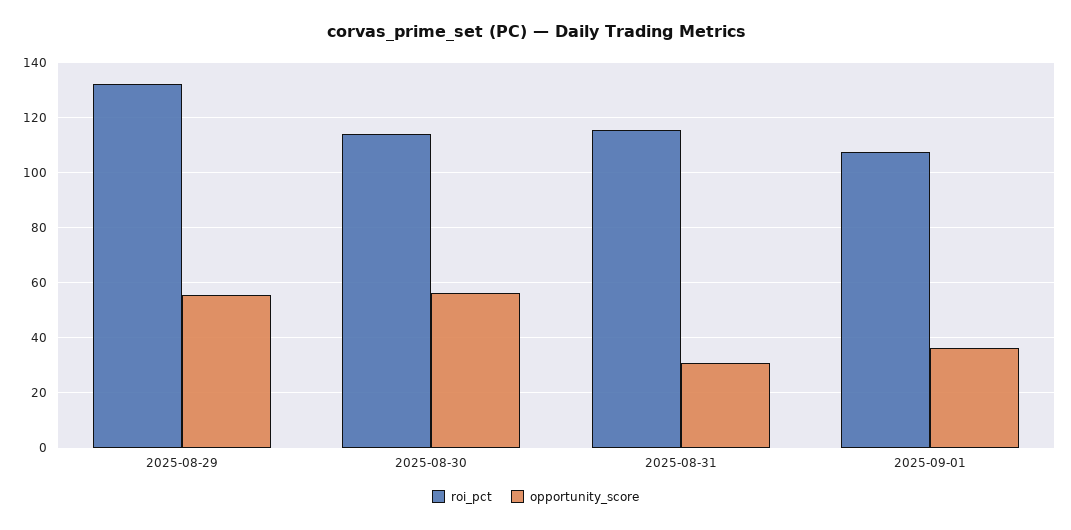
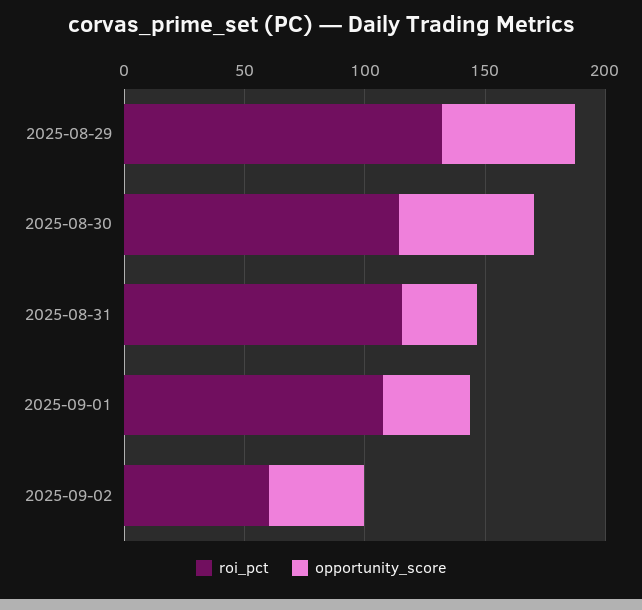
roi_pct, 2025-09-02: none -> 60
opportunity_score, 2025-09-02: none -> 40

